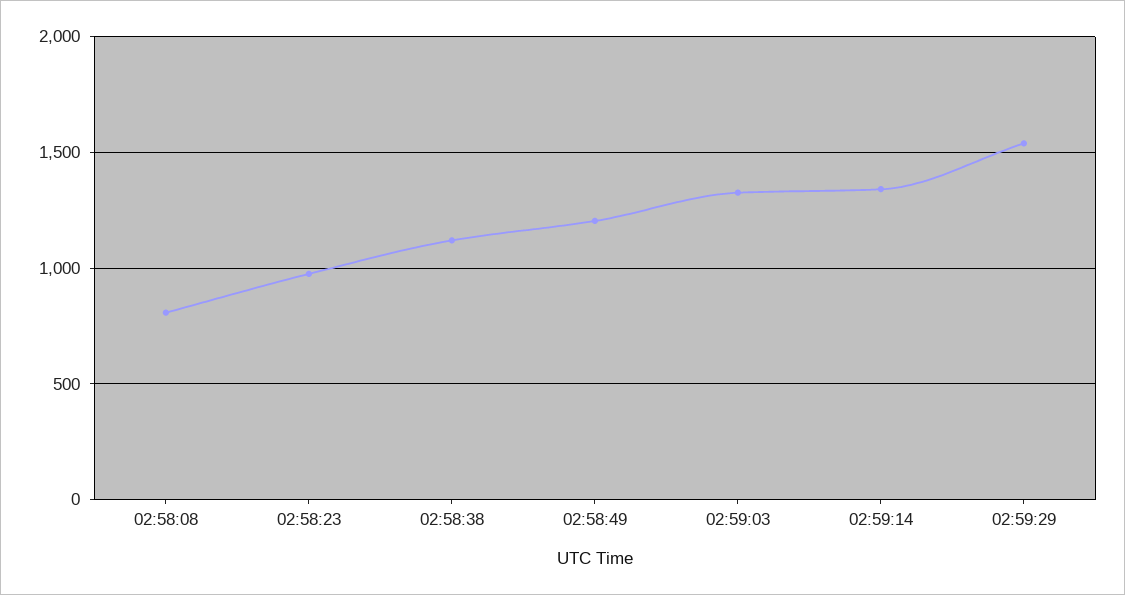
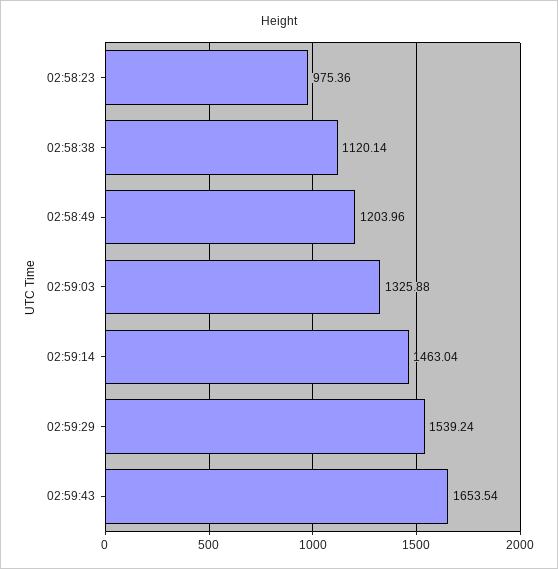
02:58:08: 800 -> none
02:59:14: 1350 -> 1463.04
02:59:43: none -> 1653.54

